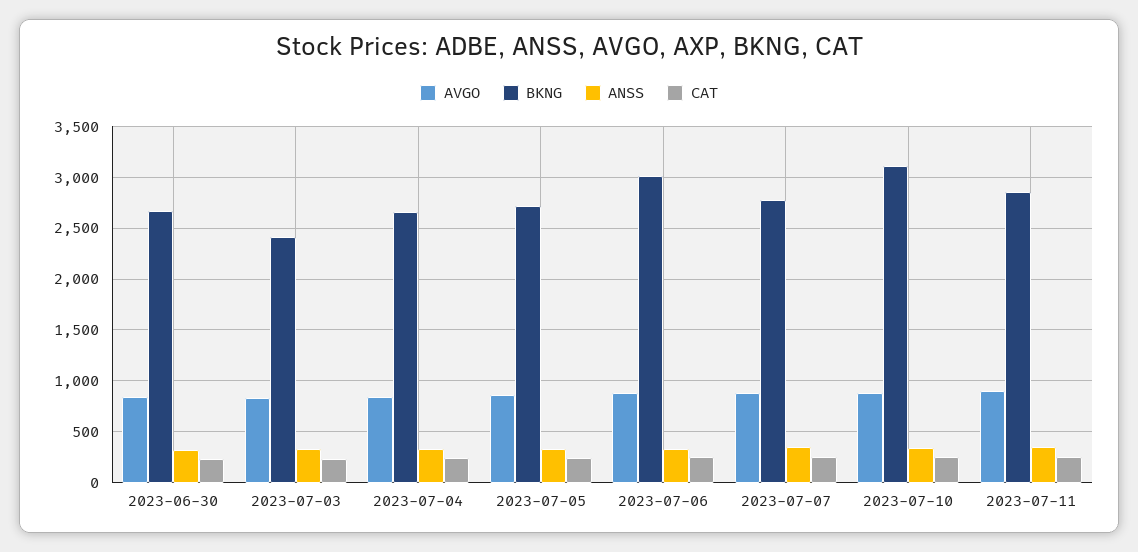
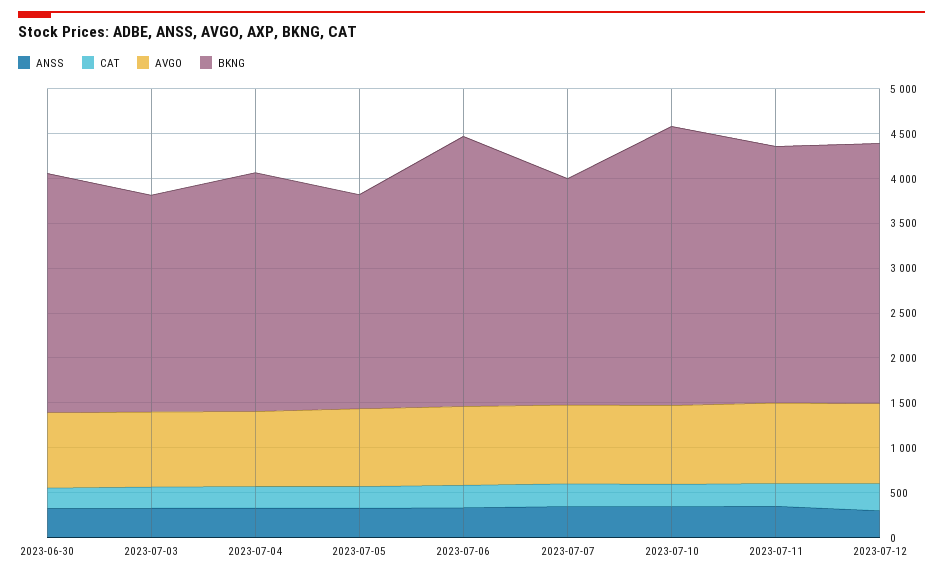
BKNG, 2023-07-05: 2700 -> 2400
BKNG, 2023-07-07: 2800 -> 2500
ANSS, 2023-07-12: none -> 300
CAT, 2023-07-12: none -> 300
AVGO, 2023-07-12: none -> 900
BKNG, 2023-07-12: none -> 2900

